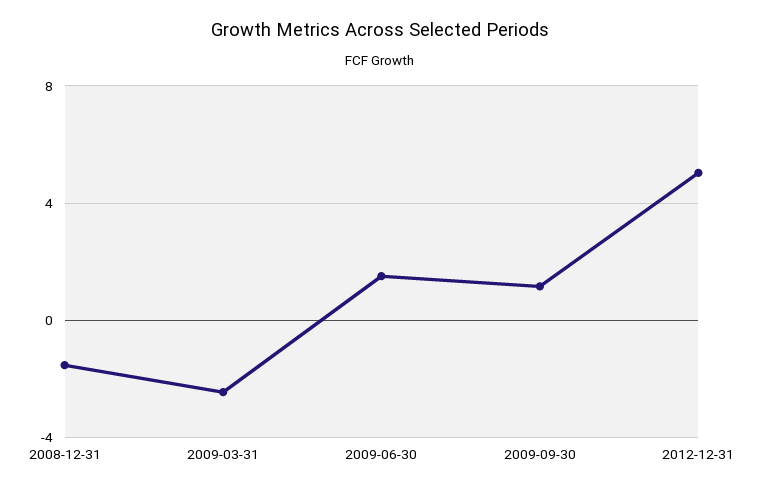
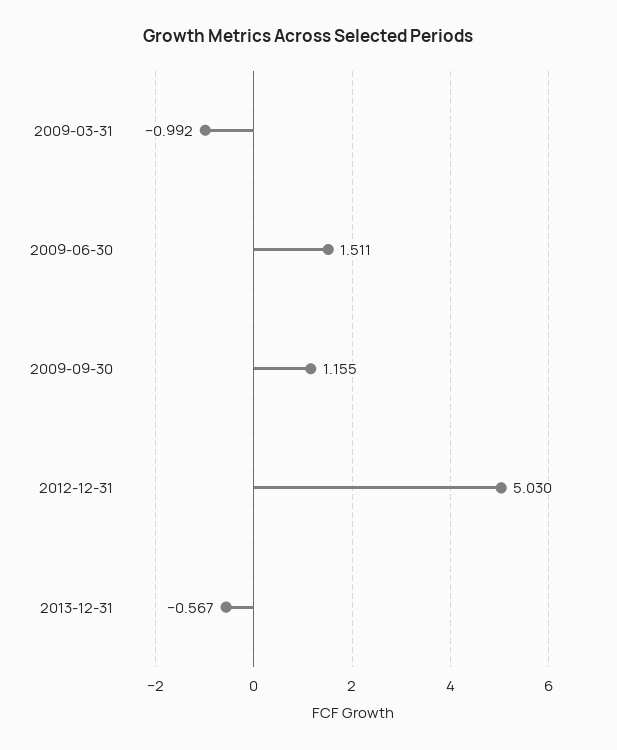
2008-12-31: -1.5 -> none
2009-03-31: -2.5 -> -0.992
2013-12-31: none -> -0.567

